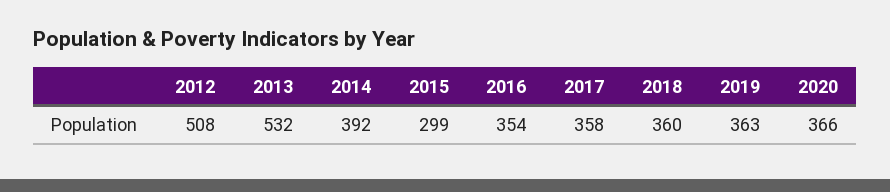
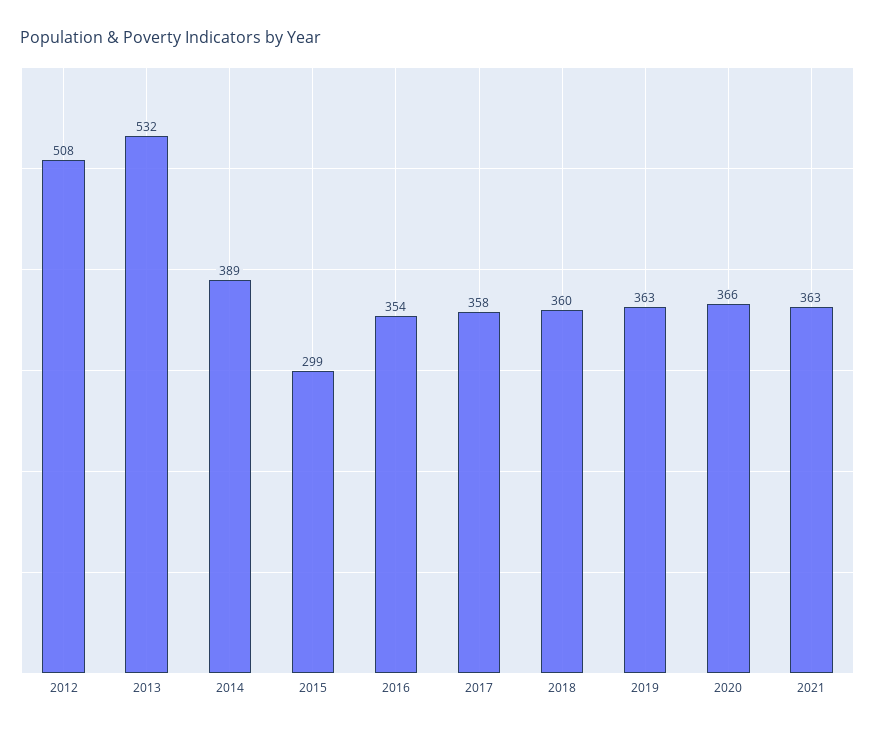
2014: 392 -> 389
2021: none -> 363

